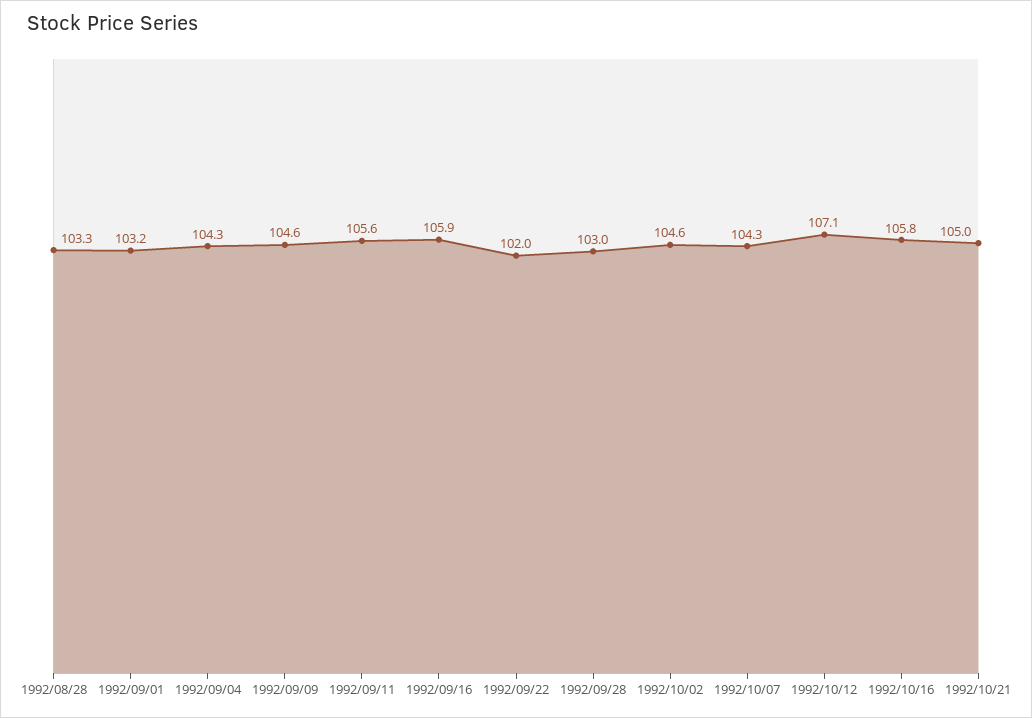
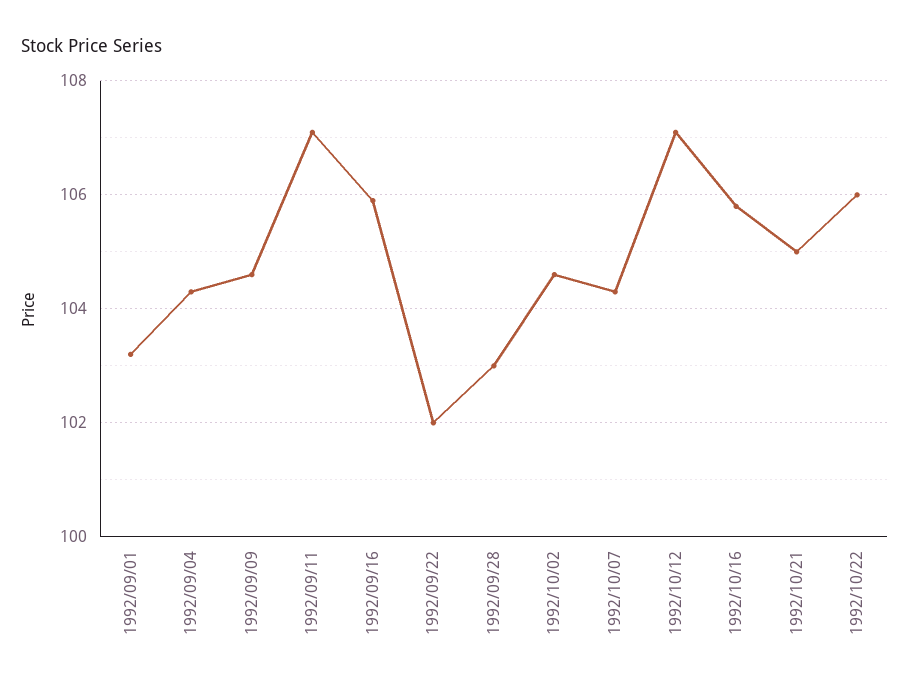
1992/08/28: 103.3 -> none
1992/09/11: 105.6 -> 107
1992/10/22: none -> 106

